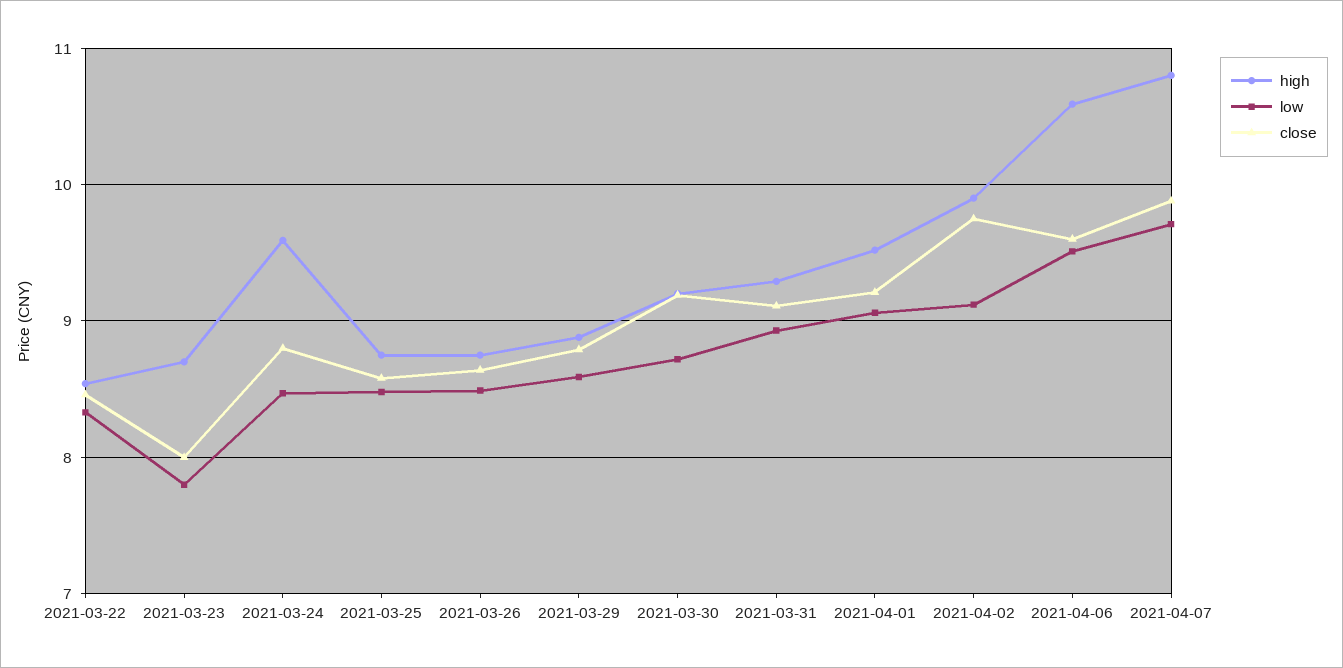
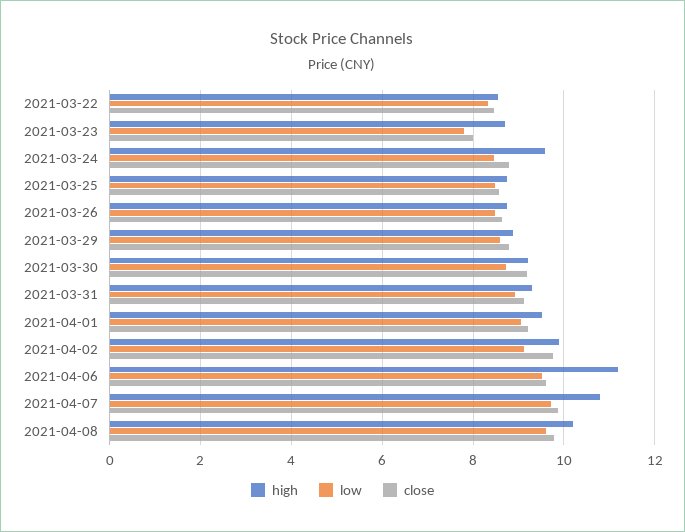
high, 2021-04-06: 10.6 -> 11.2
high, 2021-04-08: none -> 10.2
low, 2021-04-08: none -> 9.6
close, 2021-04-08: none -> 9.8

